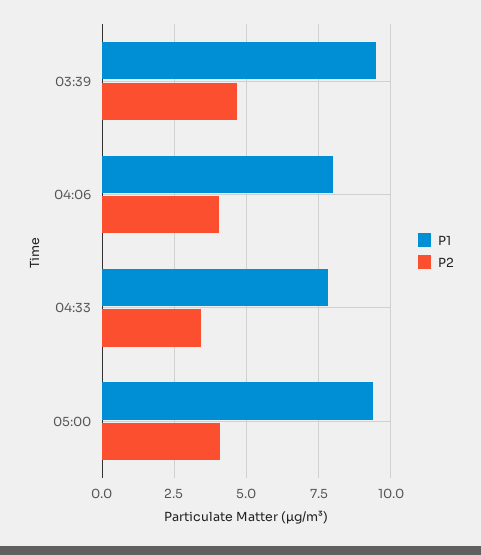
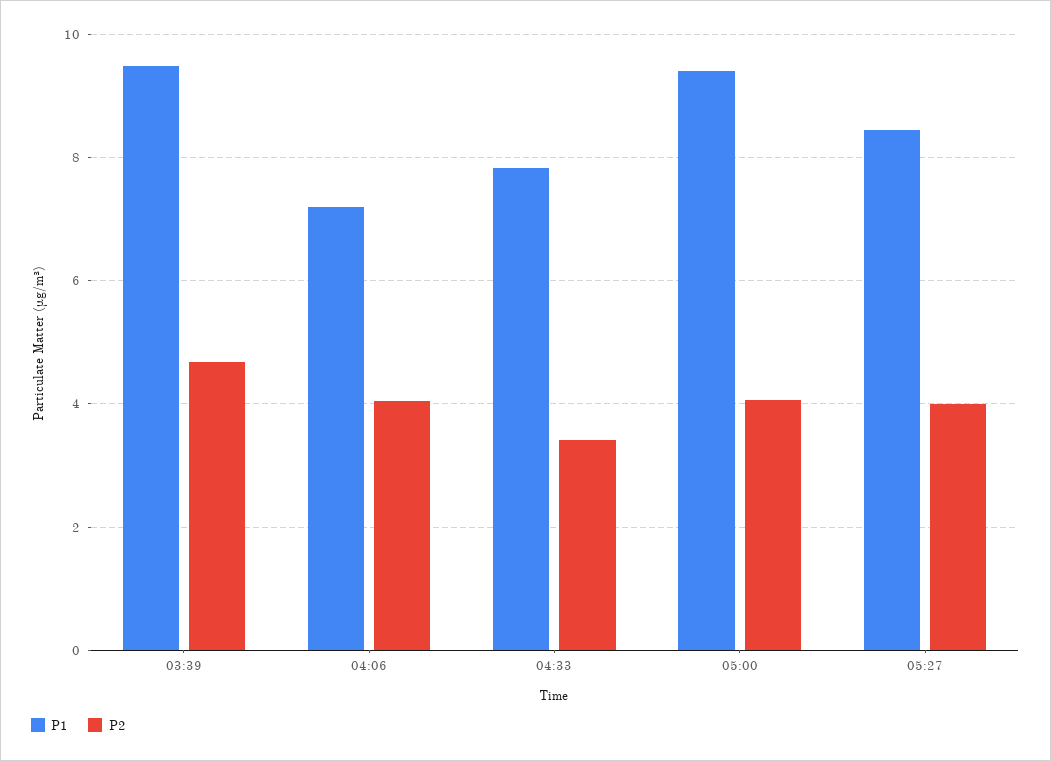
P1, 04:06: 8 -> 7.2
P1, 05:27: none -> 8.4
P2, 05:27: none -> 4

